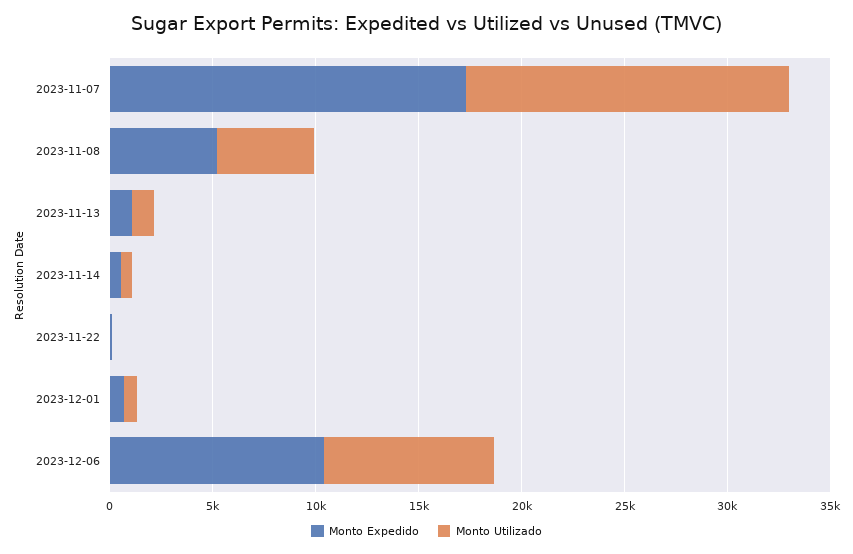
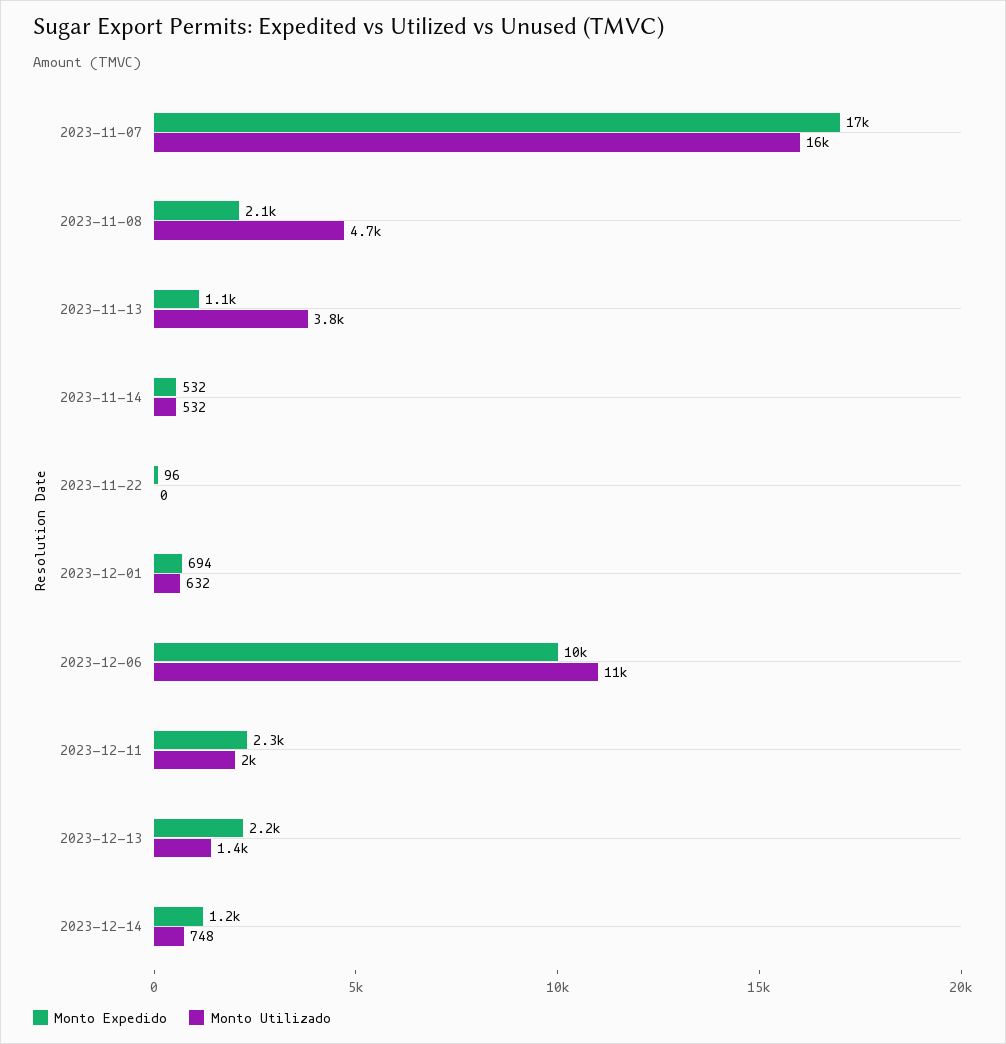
Monto Expedido, 2023-11-08: 5000 -> 2100
Monto Utilizado, 2023-11-13: 1000 -> 3800
Monto Utilizado, 2023-12-06: 8000 -> 11000
Monto Expedido, 2023-12-11: none -> 2300
Monto Utilizado, 2023-12-11: none -> 2000
Monto Expedido, 2023-12-13: none -> 2200
Monto Utilizado, 2023-12-13: none -> 1400
Monto Expedido, 2023-12-14: none -> 1200
Monto Utilizado, 2023-12-14: none -> 748

